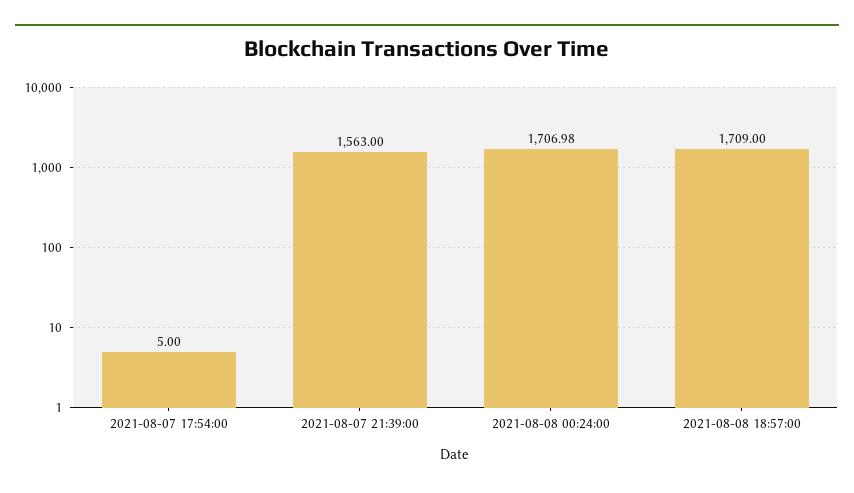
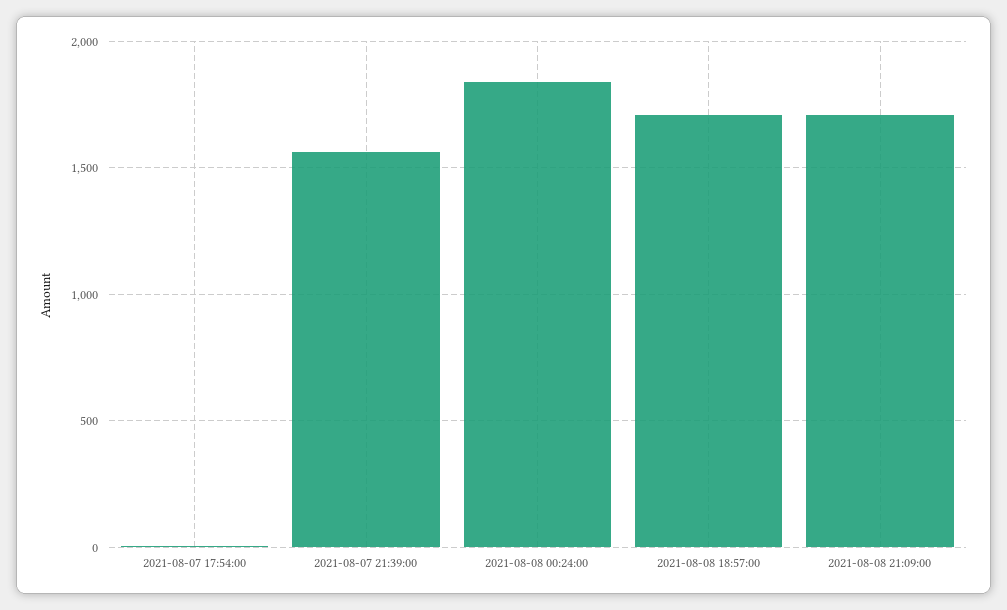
2021-08-08 00:24:00: 1706.98 -> 1850
2021-08-08 21:09:00: none -> 1700

